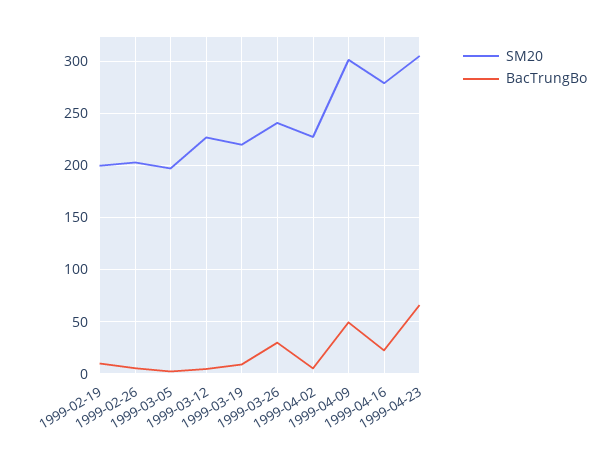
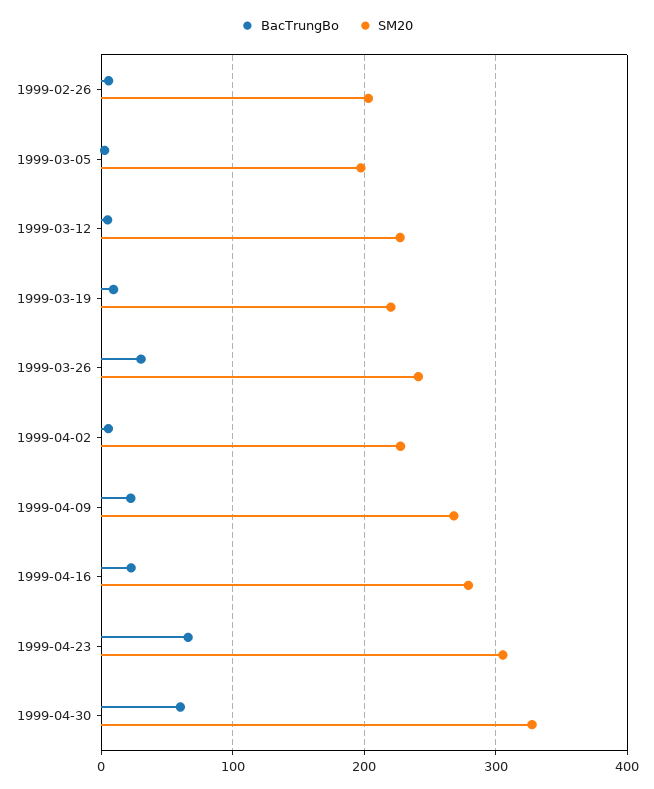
SM20, 1999-02-19: 200 -> none
BacTrungBo, 1999-02-19: 10 -> none
SM20, 1999-04-09: 300 -> 270
BacTrungBo, 1999-04-09: 50 -> 20
BacTrungBo, 1999-04-30: none -> 60
SM20, 1999-04-30: none -> 330

